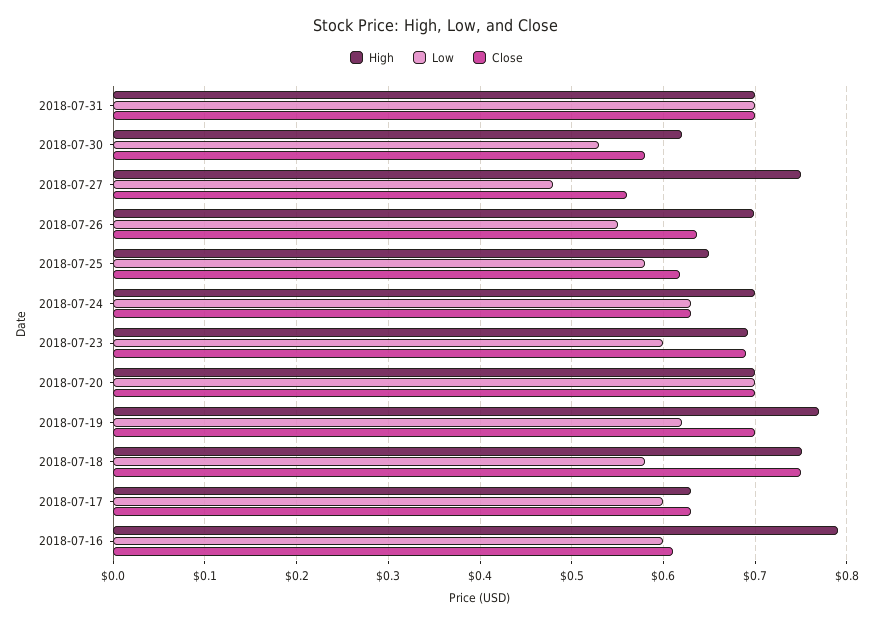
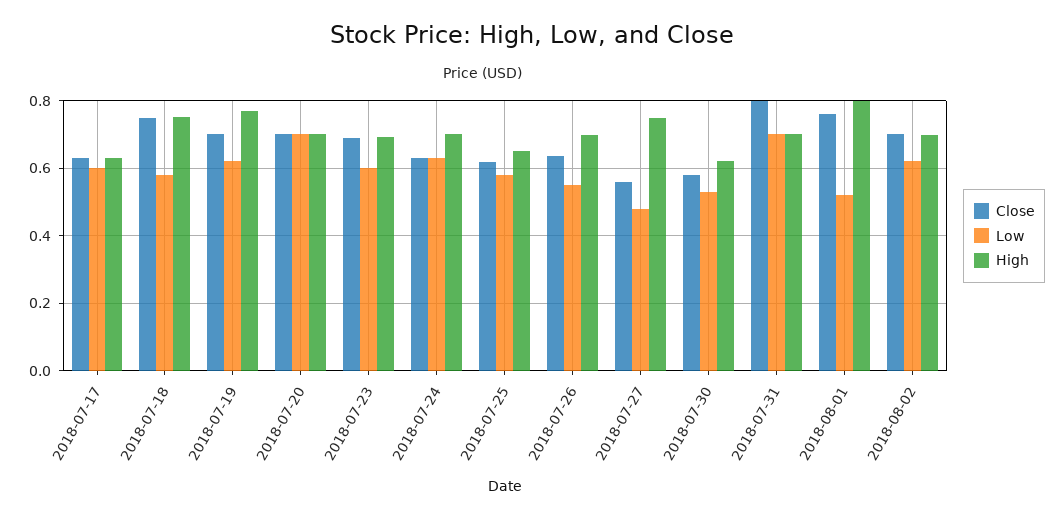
Close, 2018-07-31: 0.7 -> 0.8
High, 2018-07-16: 0.79 -> none
Low, 2018-07-16: 0.6 -> none
Close, 2018-07-16: 0.61 -> none
Close, 2018-08-01: none -> 0.76
Low, 2018-08-01: none -> 0.52
High, 2018-08-01: none -> 0.8
Close, 2018-08-02: none -> 0.7
Low, 2018-08-02: none -> 0.62
High, 2018-08-02: none -> 0.7

